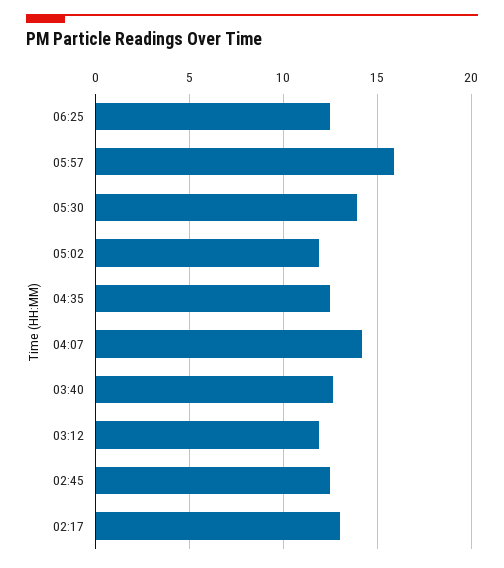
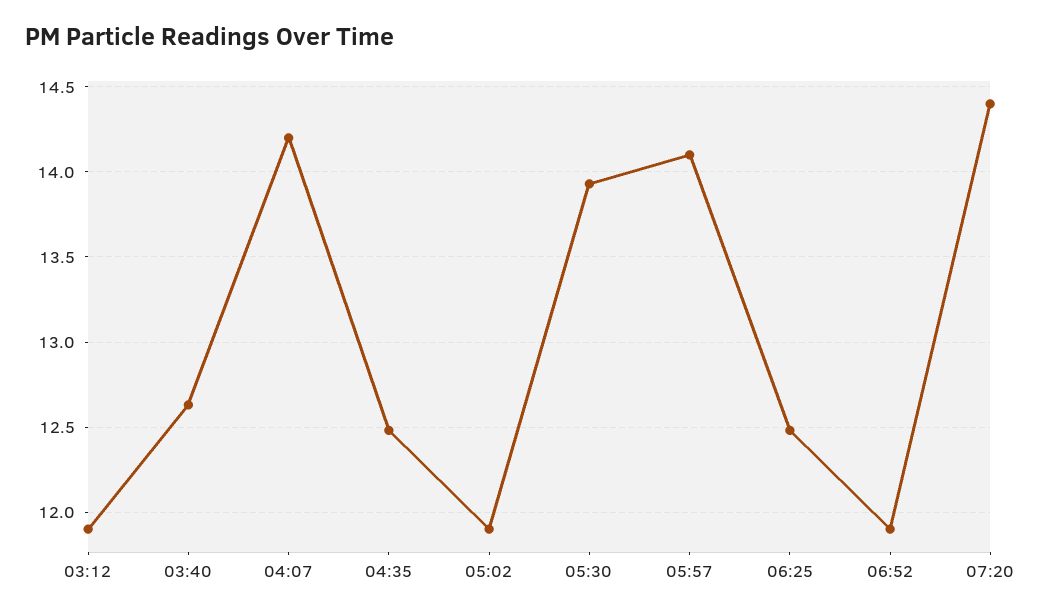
05:57: 16 -> 14.1
02:45: 12.5 -> none
02:17: 13 -> none
06:52: none -> 11.9
07:20: none -> 14.4

